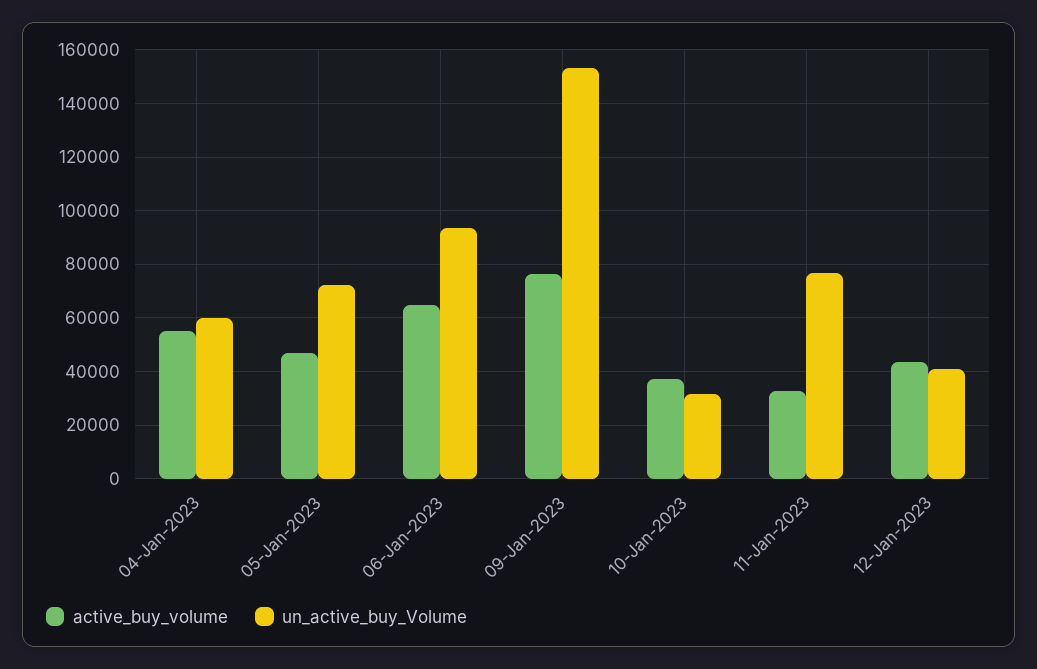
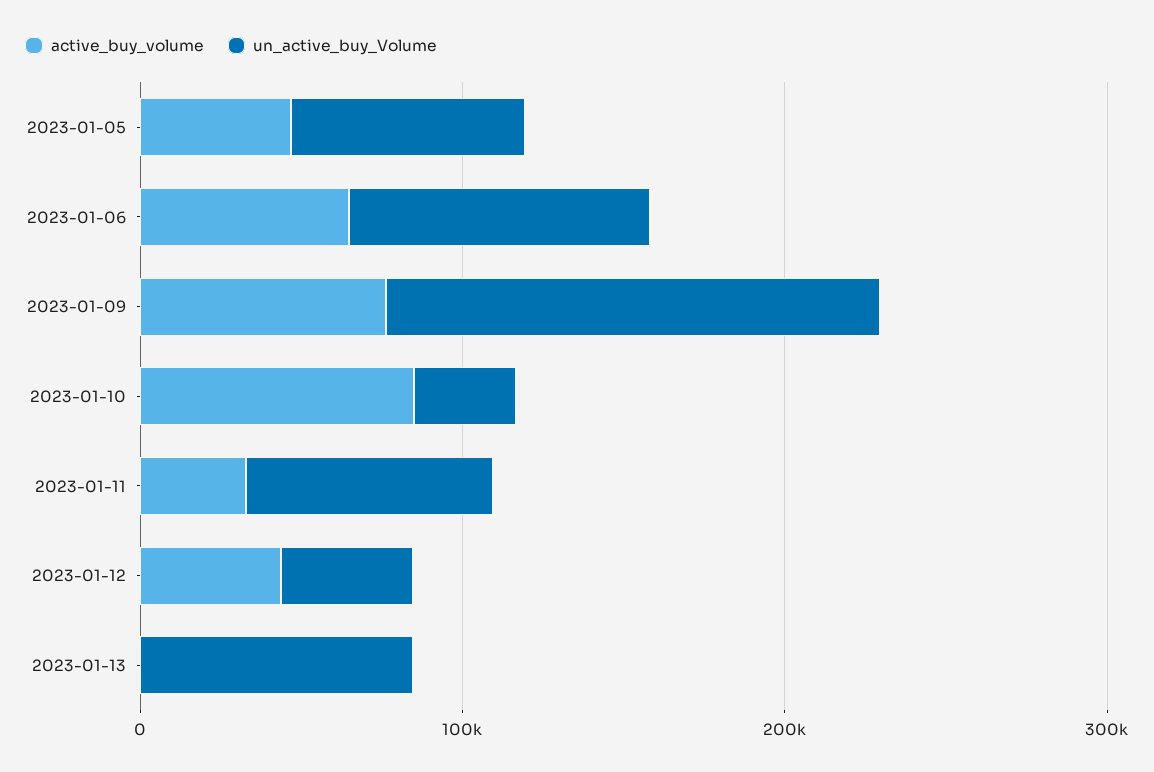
active_buy_volume, 04-Jan-2023: 55000 -> none
un_active_buy_Volume, 04-Jan-2023: 60000 -> none
active_buy_volume, 10-Jan-2023: 37500 -> 80000
active_buy_volume, 2023-01-13: none -> 0
un_active_buy_Volume, 2023-01-13: none -> 80000

